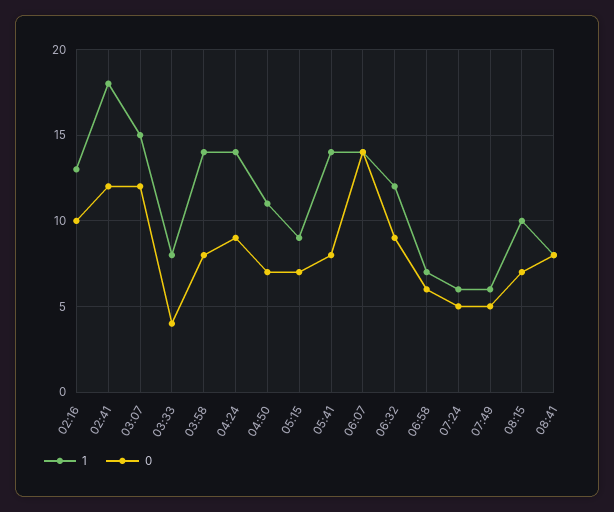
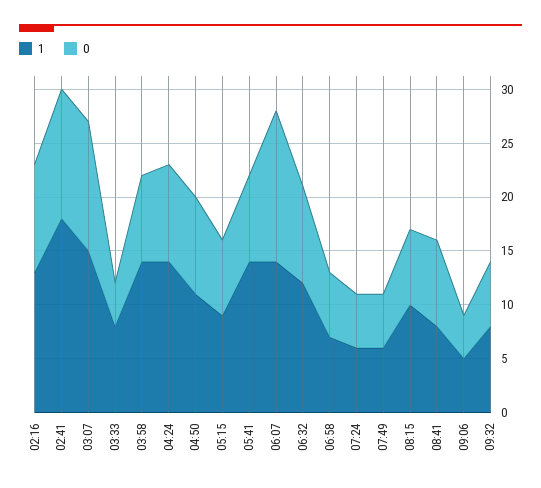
0, 04:50: 7 -> 9
1, 09:06: none -> 5
0, 09:06: none -> 4
1, 09:32: none -> 8
0, 09:32: none -> 6

